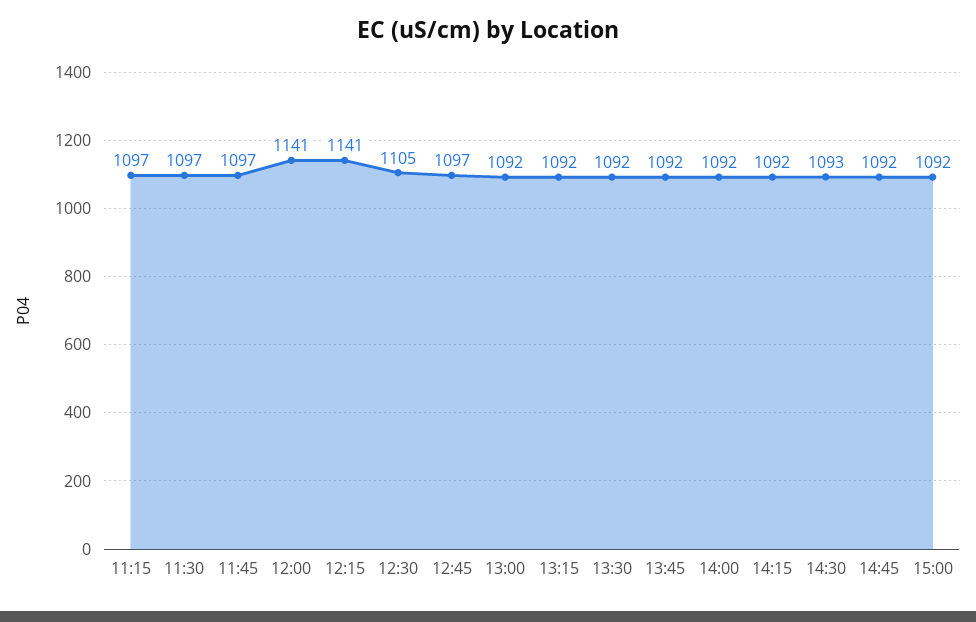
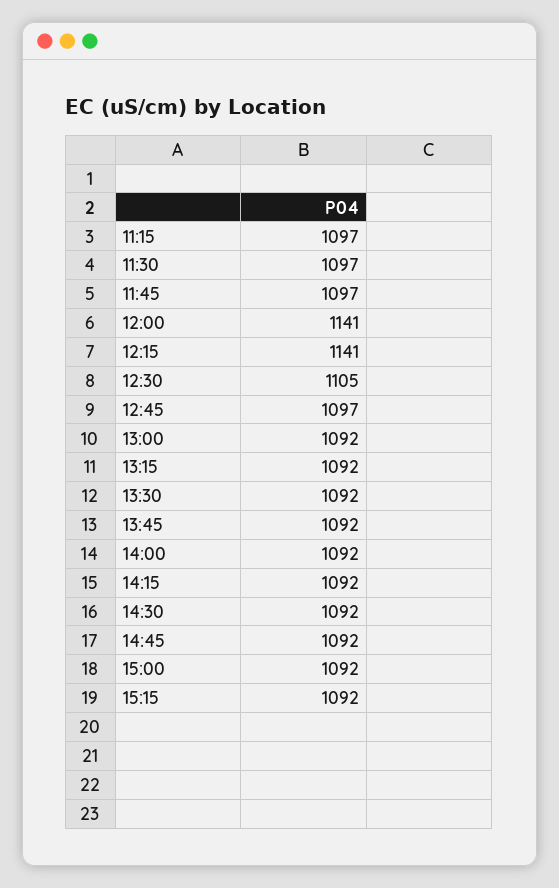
14:30: 1093 -> 1092
15:15: none -> 1092

